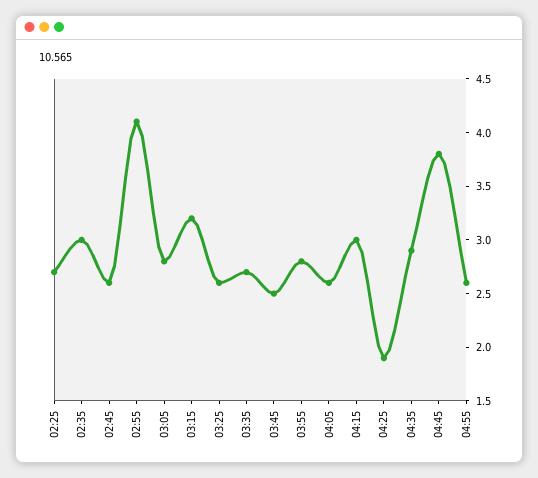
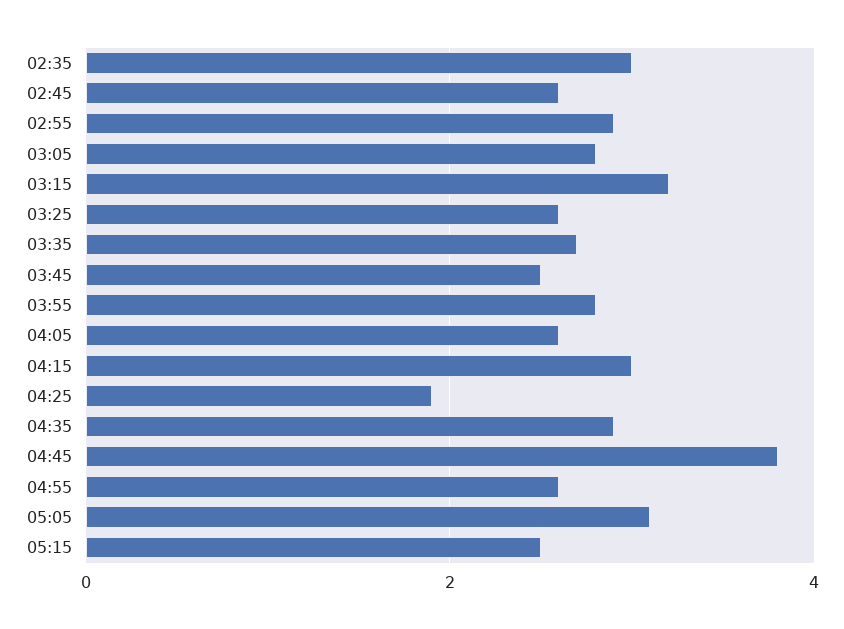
02:25: 2.7 -> none
02:55: 4.1 -> 3
05:05: none -> 3
05:15: none -> 2.5

